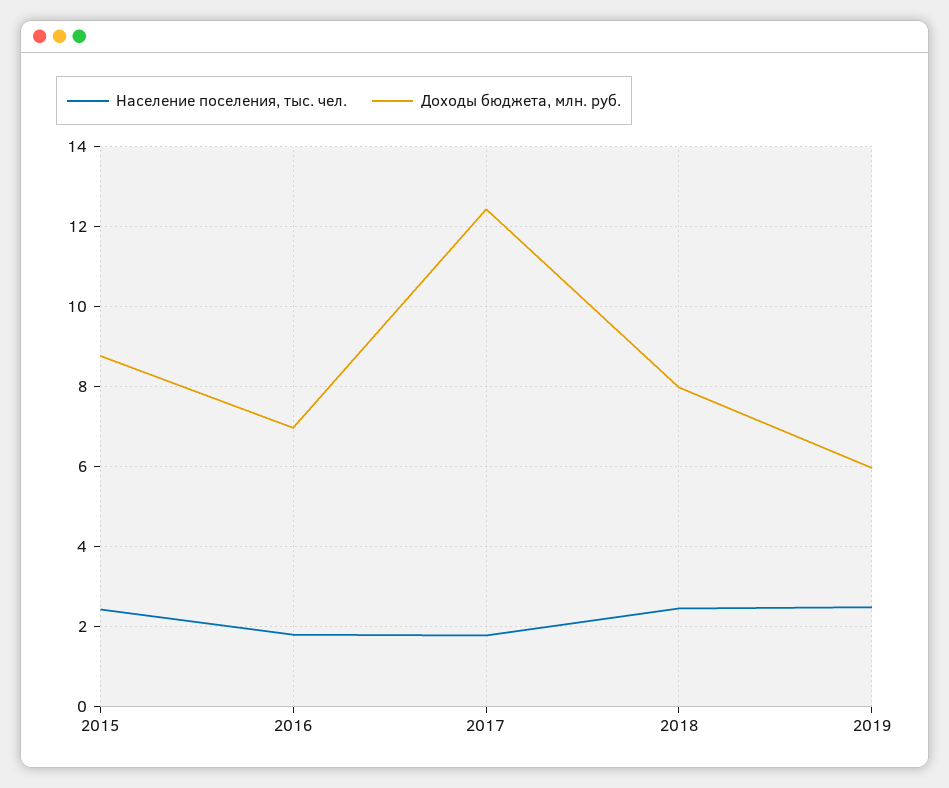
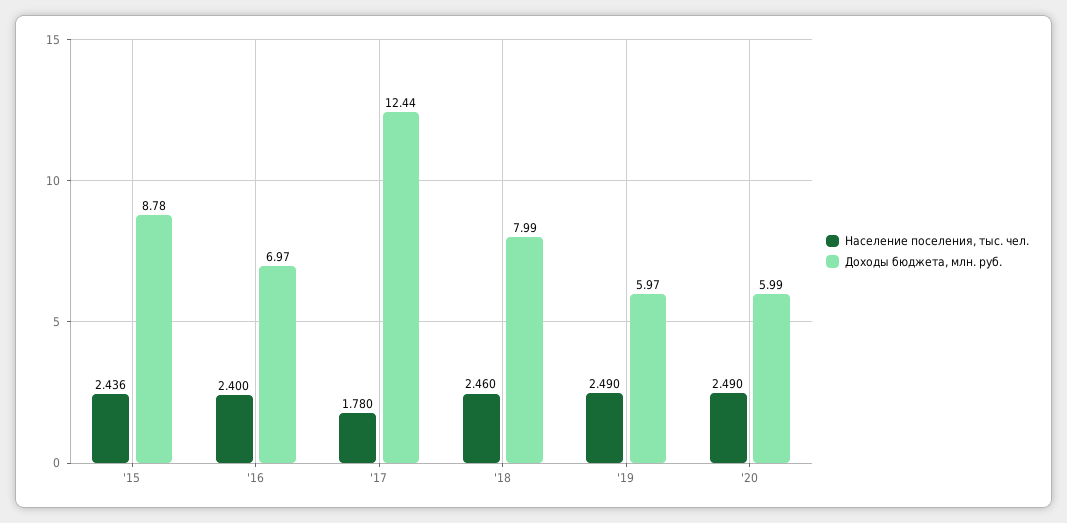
Население поселения, тыс. чел., 2016: 1.8 -> 2.4
Население поселения, тыс. чел., '20: none -> 2.49
Доходы бюджета, млн. руб., '20: none -> 5.99

